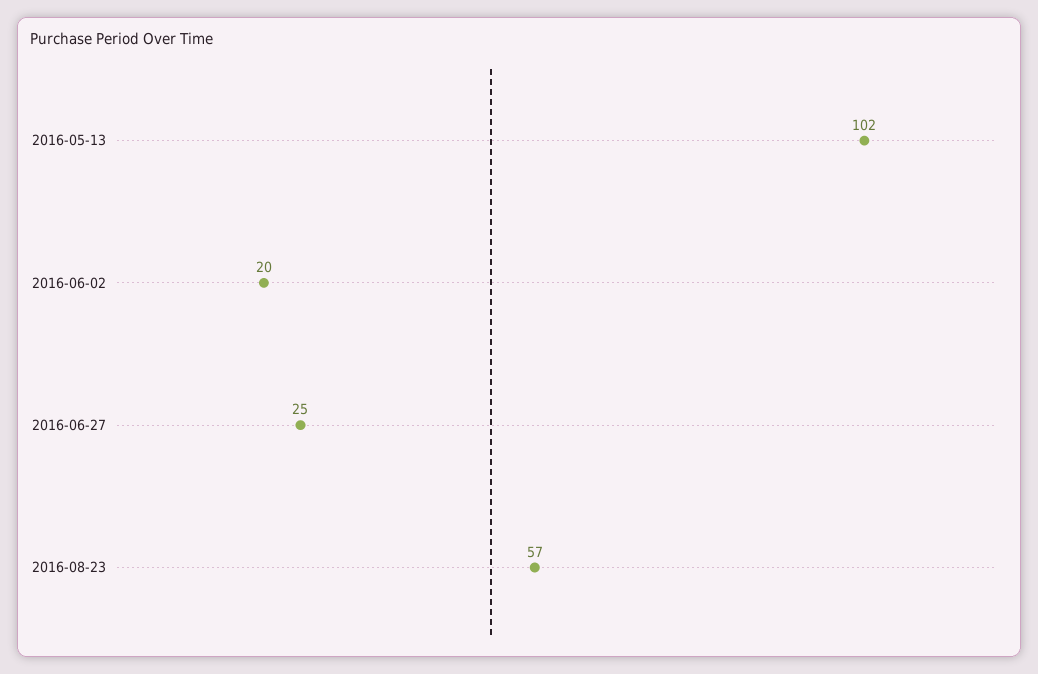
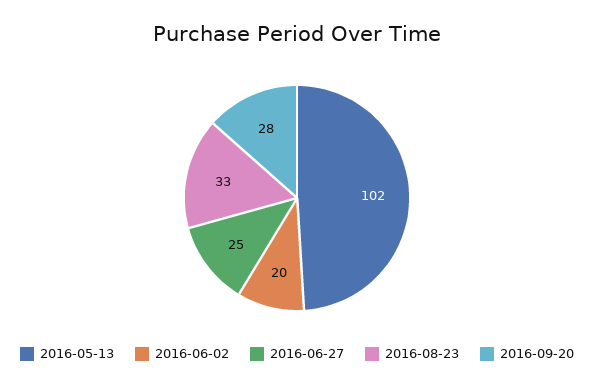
2016-08-23: 57 -> 33
2016-09-20: none -> 28

